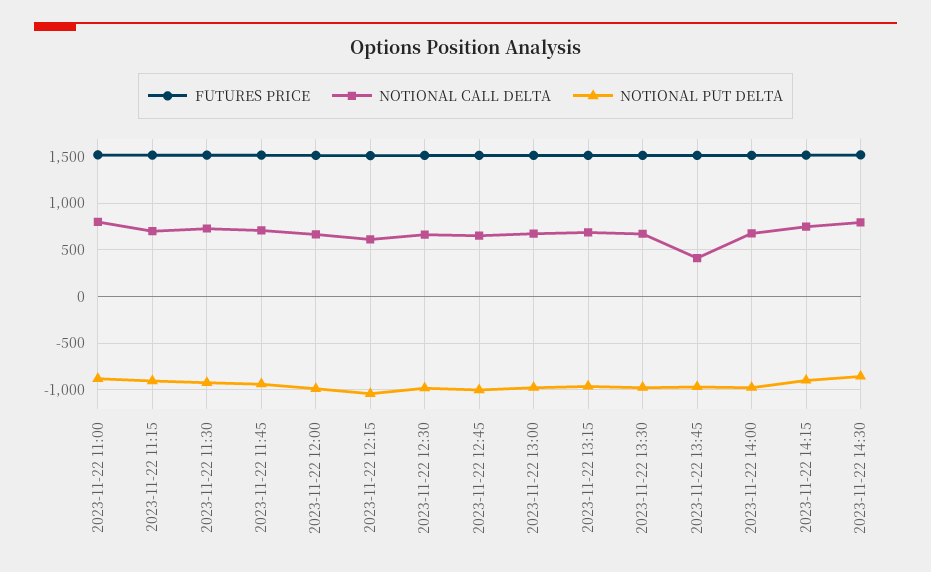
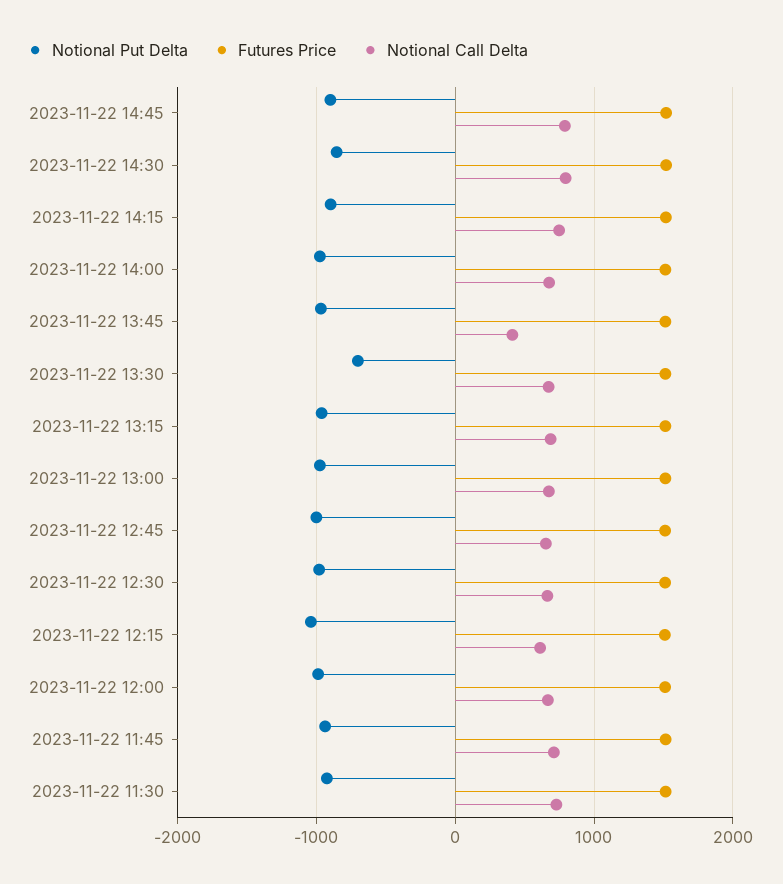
FUTURES PRICE, 2023-11-22 11:00: 1500 -> none
NOTIONAL CALL DELTA, 2023-11-22 11:00: 800 -> none
NOTIONAL PUT DELTA, 2023-11-22 11:00: -900 -> none
FUTURES PRICE, 2023-11-22 11:15: 1500 -> none
NOTIONAL CALL DELTA, 2023-11-22 11:15: 700 -> none
NOTIONAL PUT DELTA, 2023-11-22 11:15: -900 -> none
NOTIONAL PUT DELTA, 2023-11-22 13:30: -1000 -> -700
NOTIONAL PUT DELTA, 2023-11-22 14:45: none -> -900
FUTURES PRICE, 2023-11-22 14:45: none -> 1500
NOTIONAL CALL DELTA, 2023-11-22 14:45: none -> 800

